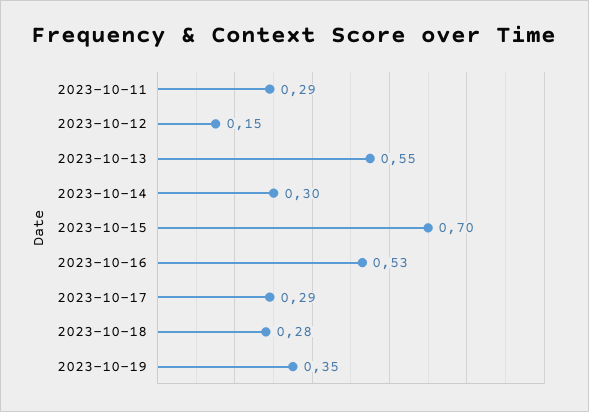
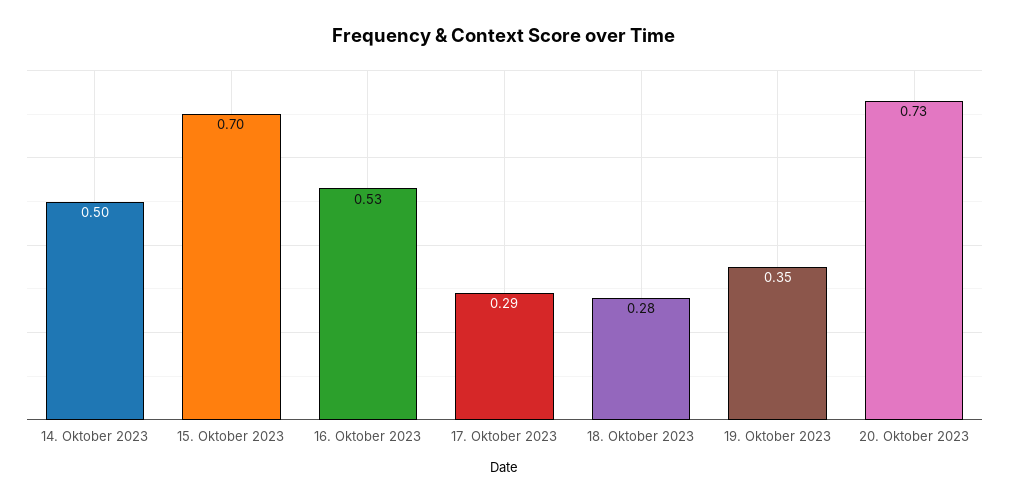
2023-10-11: 0.29 -> none
2023-10-12: 0.15 -> none
2023-10-13: 0.55 -> none
2023-10-14: 0.3 -> 0.5
20. Oktober 2023: none -> 0.73

